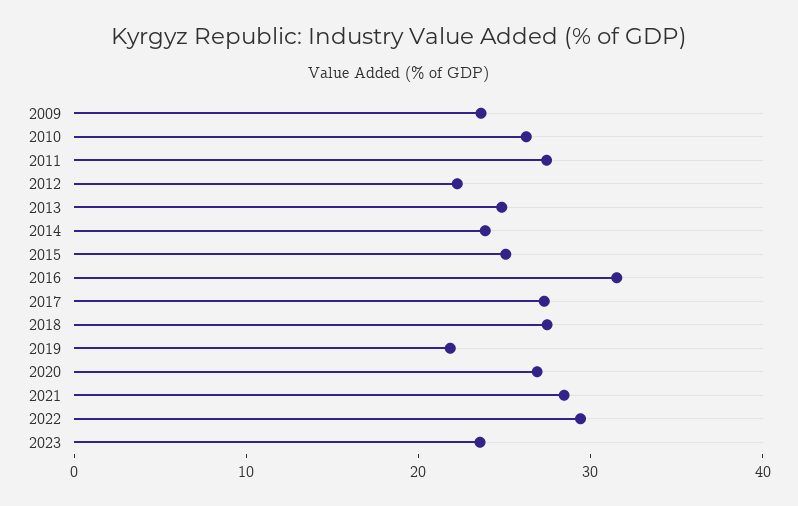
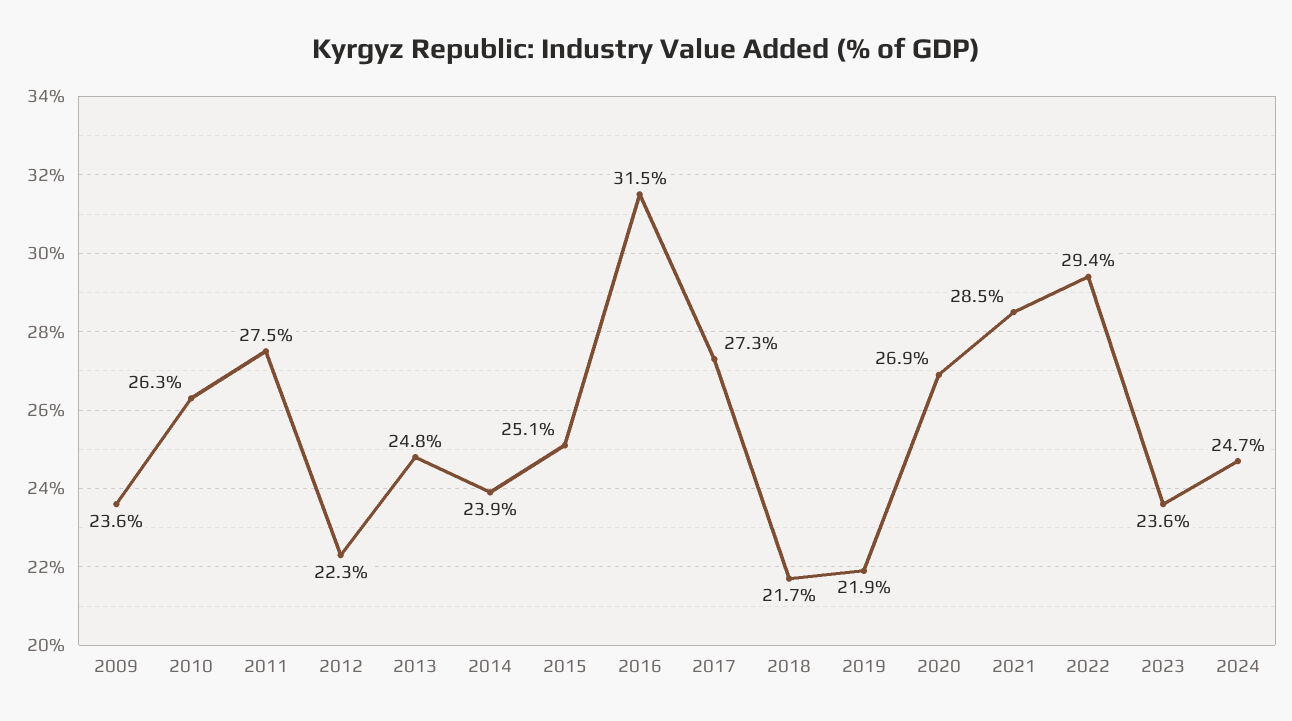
2018: 28 -> 21.7
2024: none -> 24.7

